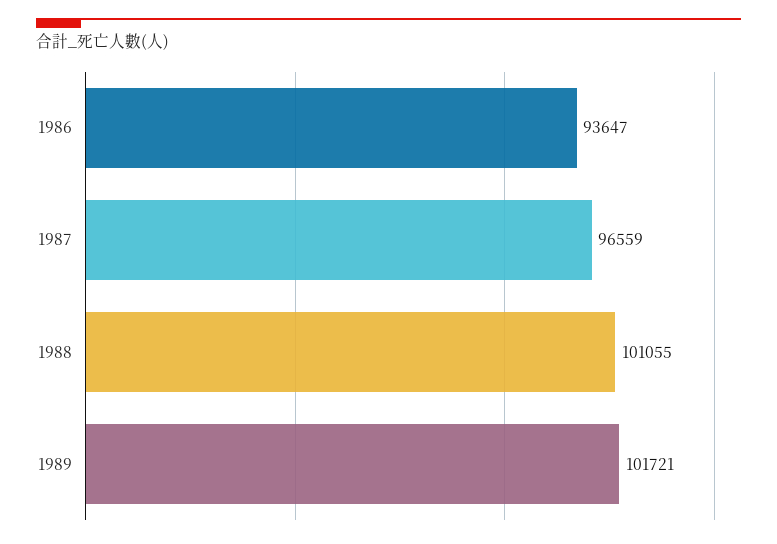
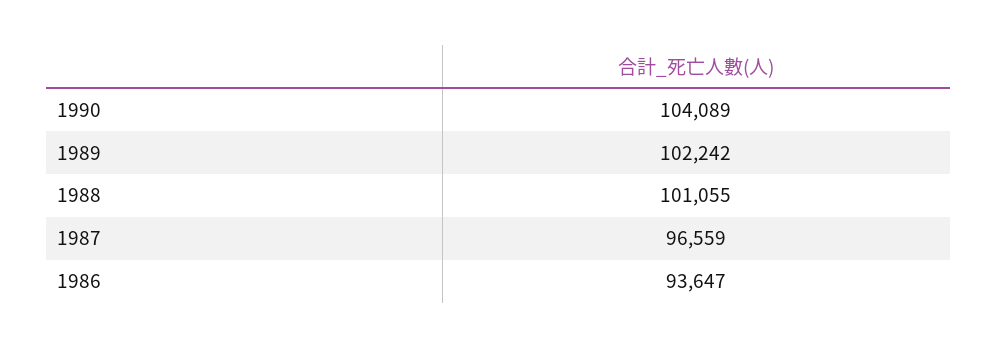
1989: 101721 -> 102242
1990: none -> 104089

